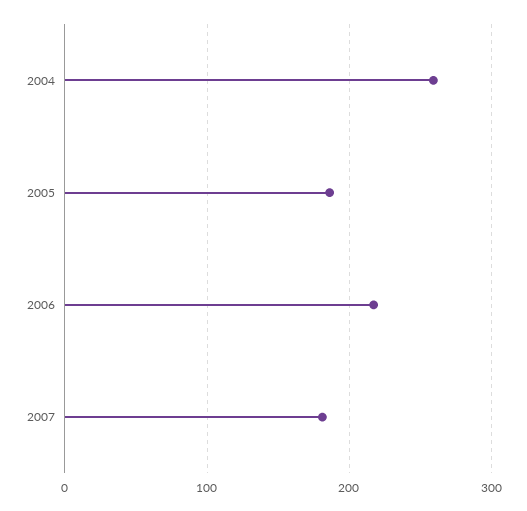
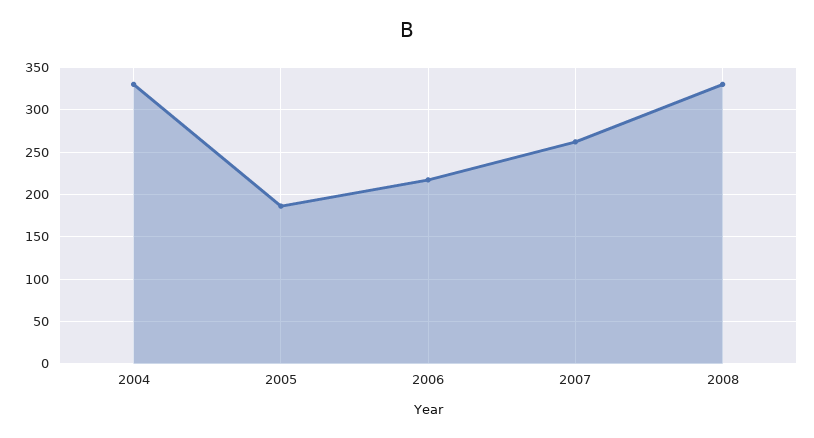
2004: 260 -> 330
2007: 180 -> 260
2008: none -> 330

